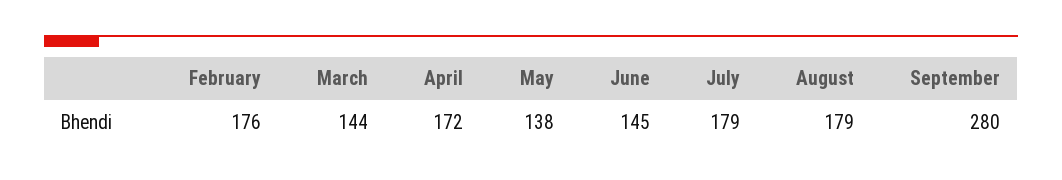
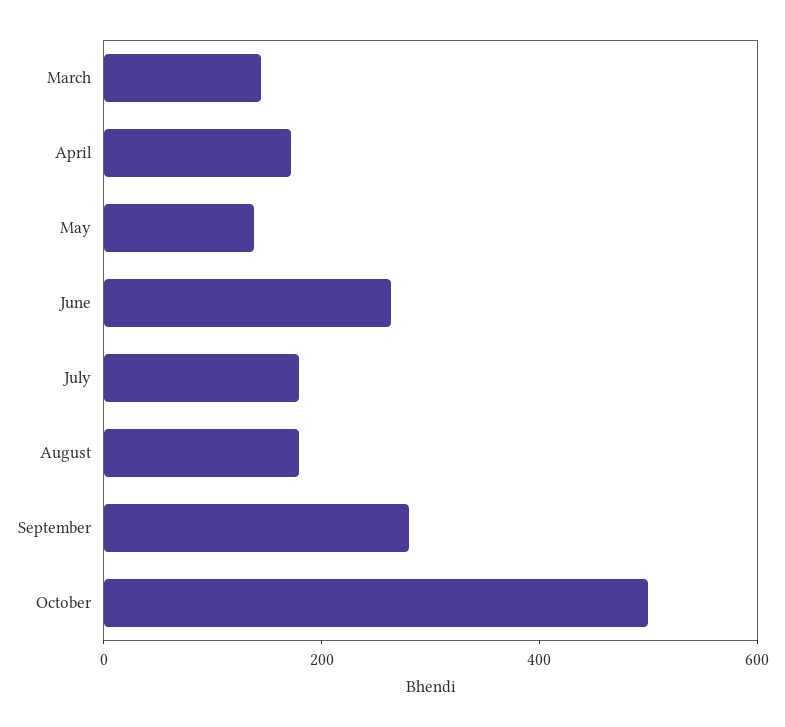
February: 176 -> none
June: 145 -> 250
October: none -> 500

